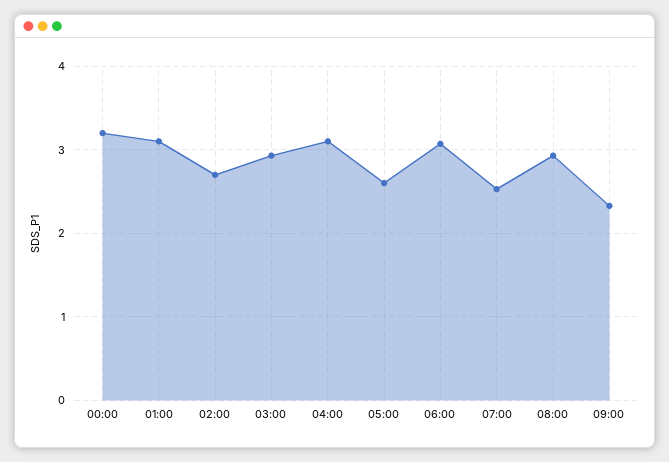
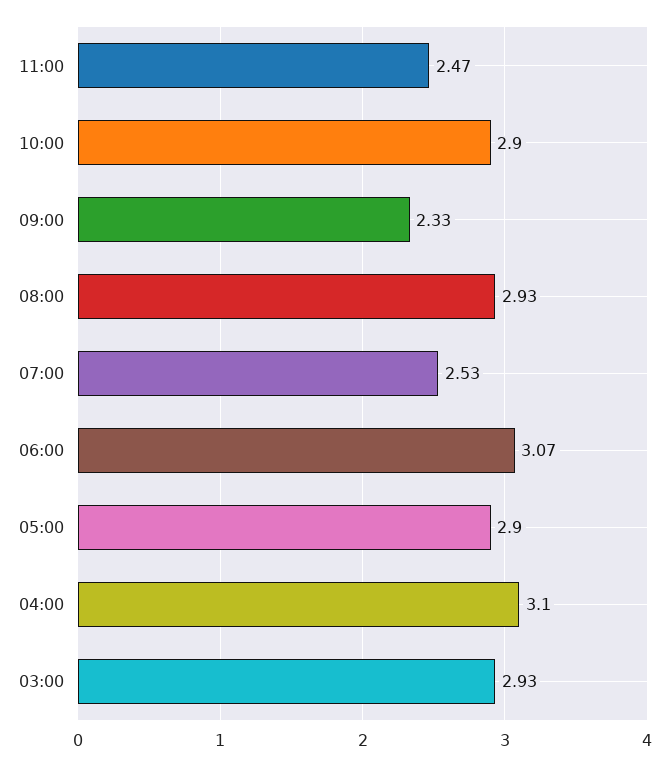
00:00: 3.2 -> none
01:00: 3.1 -> none
02:00: 2.7 -> none
05:00: 2.6 -> 2.9
11:00: none -> 2.47
10:00: none -> 2.9

